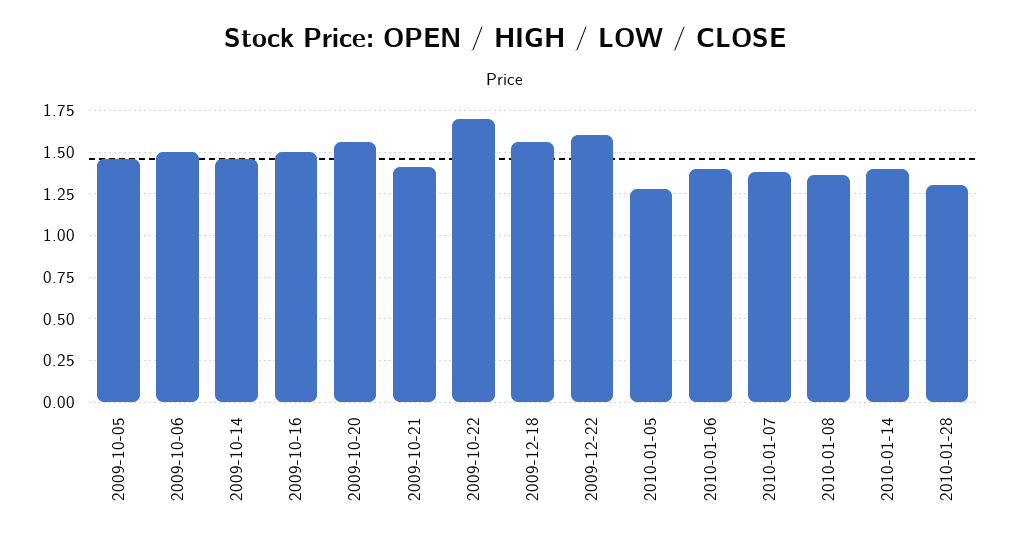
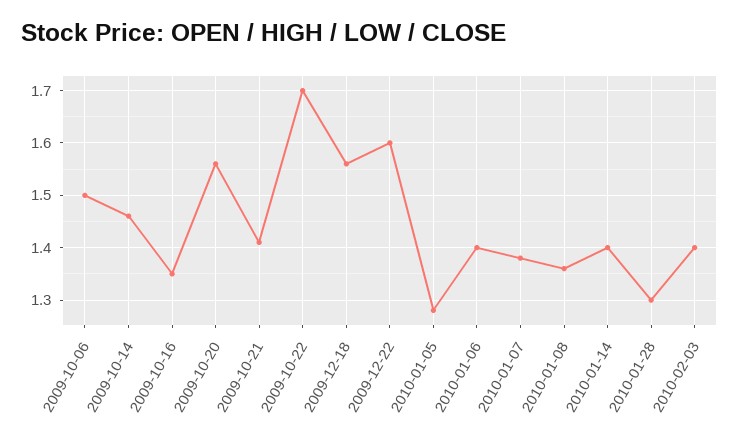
2009-10-05: 1.45 -> none
2009-10-16: 1.5 -> 1.35
2010-02-03: none -> 1.4

